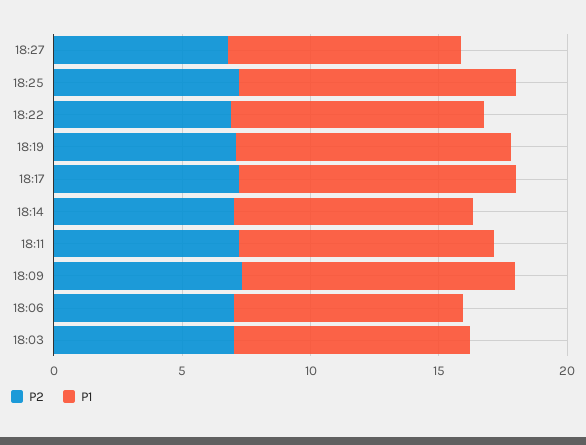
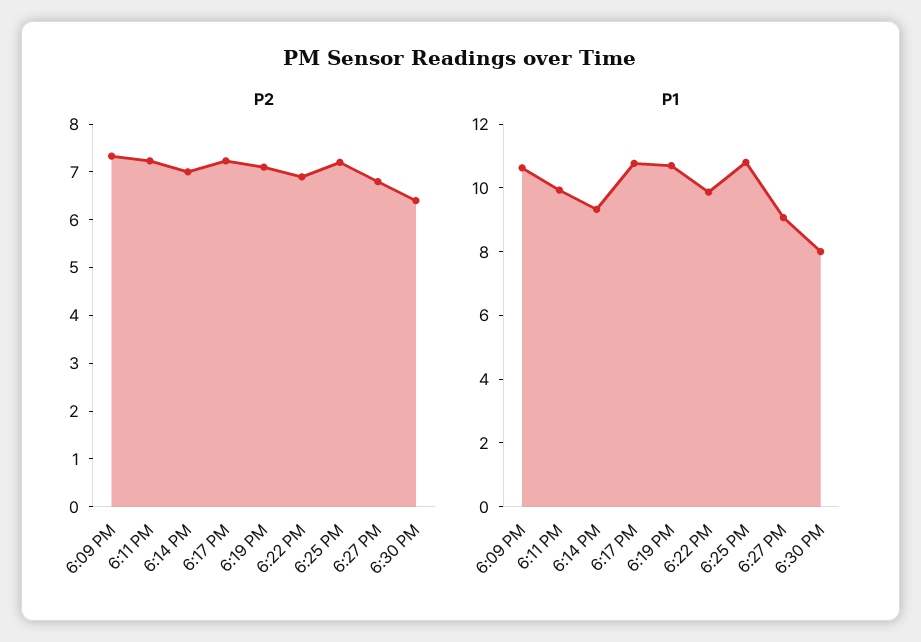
P2, 18:06: 7 -> none
P1, 18:06: 9 -> none
P2, 18:03: 7 -> none
P1, 18:03: 9 -> none
P2, 6:30 PM: none -> 6.4
P1, 6:30 PM: none -> 8

